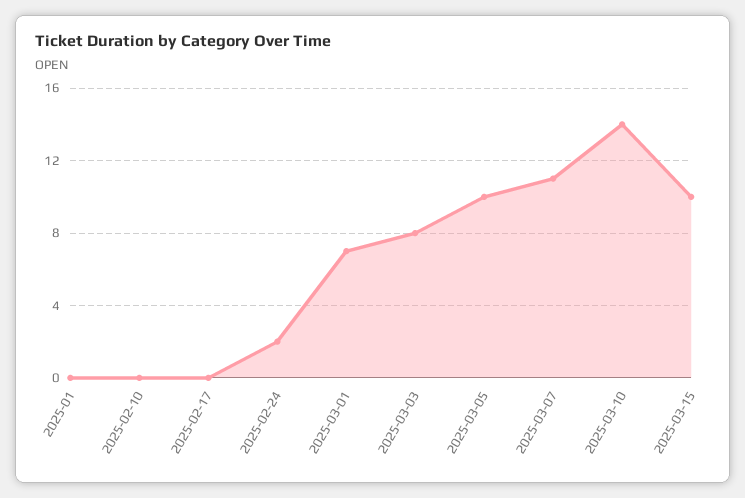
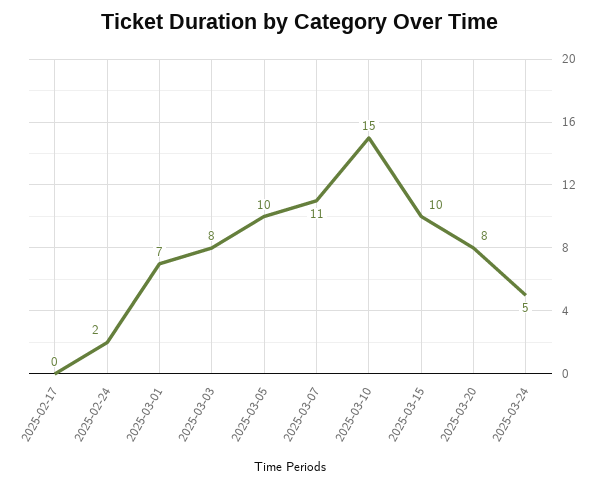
2025-01: 0 -> none
2025-02-10: 0 -> none
2025-03-10: 14 -> 15
2025-03-20: none -> 8
2025-03-24: none -> 5

